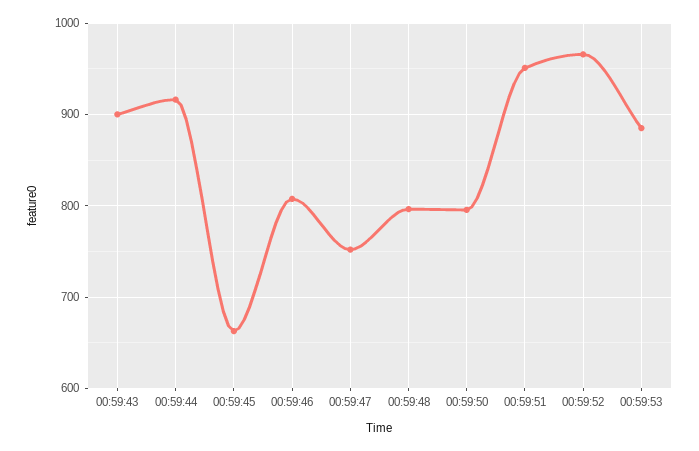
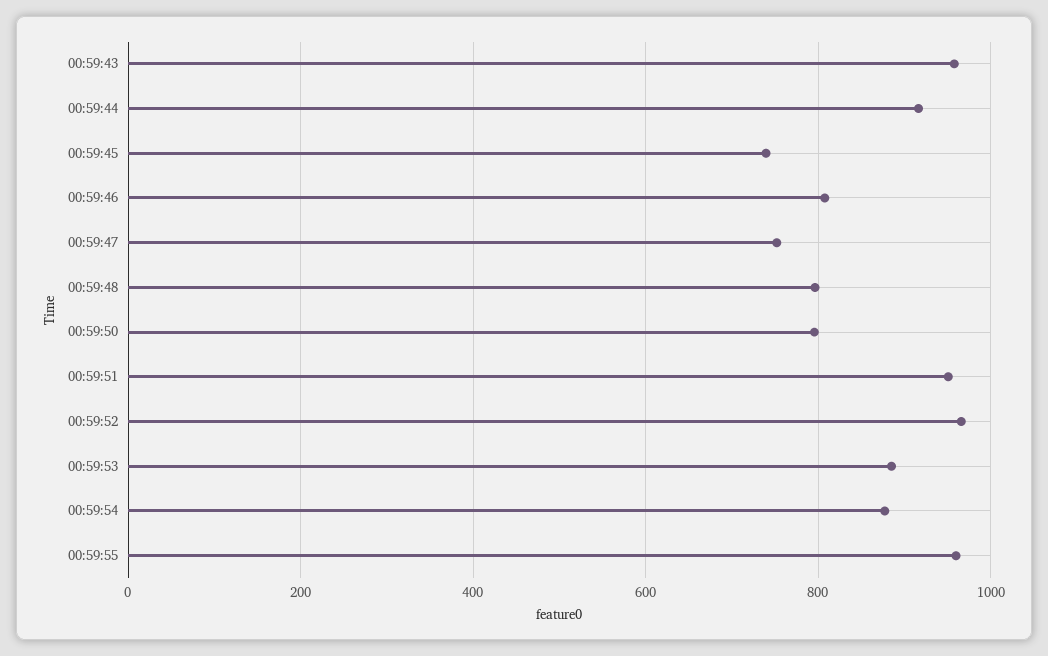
00:59:43: 900 -> 960
00:59:45: 660 -> 740
00:59:54: none -> 880
00:59:55: none -> 960

